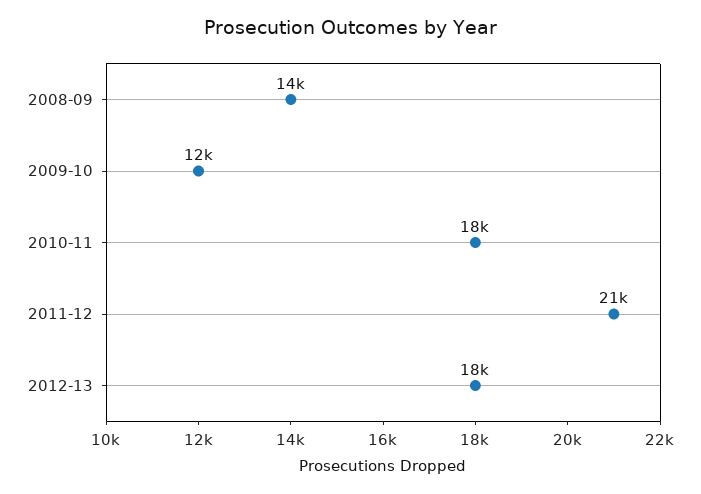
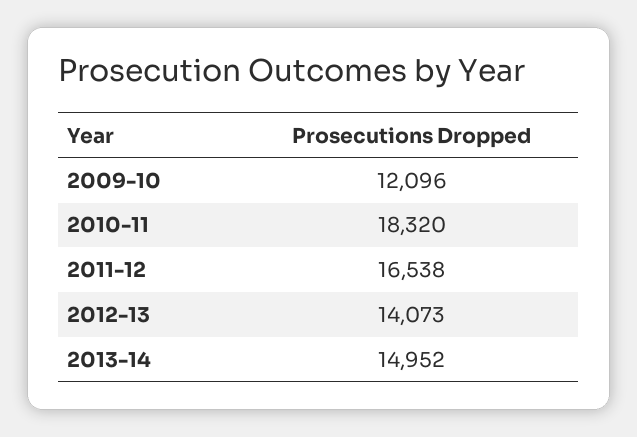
2008-09: 14000 -> none
2011-12: 21000 -> 16538
2012-13: 18000 -> 14073
2013-14: none -> 14952

